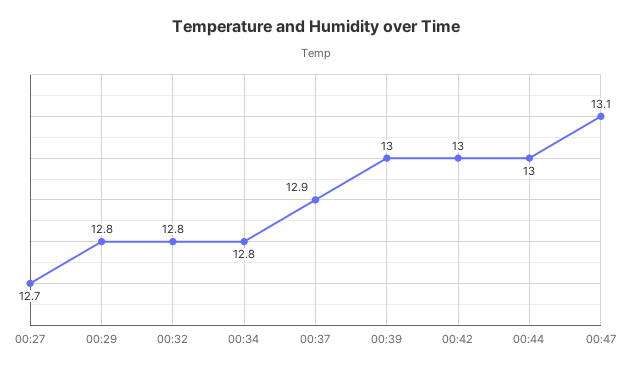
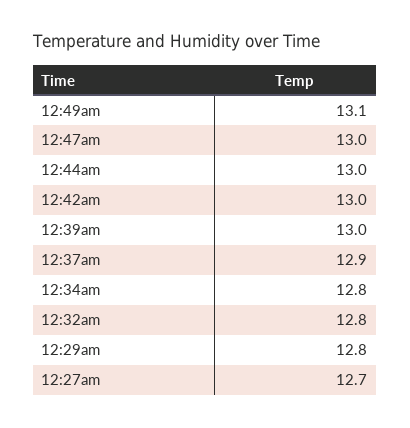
00:47: 13.1 -> 13
12:49am: none -> 13.1

